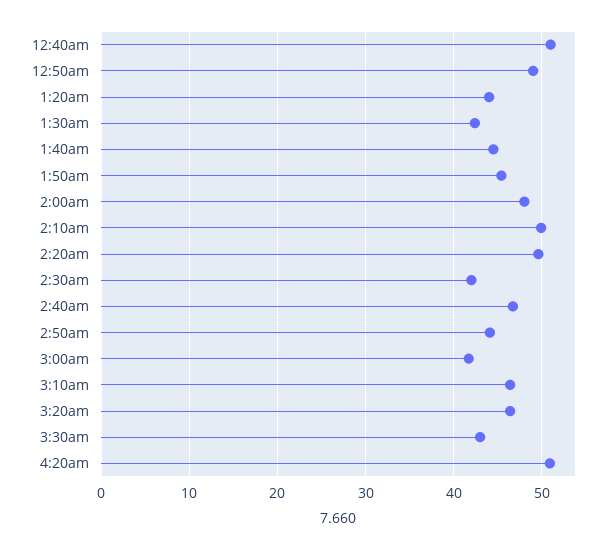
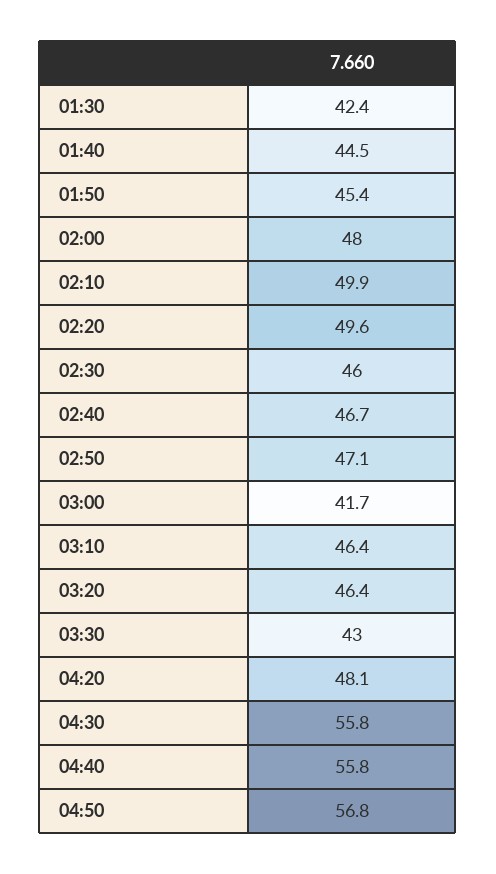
12:40am: 51 -> none
12:50am: 49 -> none
1:20am: 44 -> none
2:30am: 42 -> 46
2:50am: 44 -> 47.1
4:20am: 51 -> 48.1
04:30: none -> 55.8
04:40: none -> 55.8
04:50: none -> 56.8

